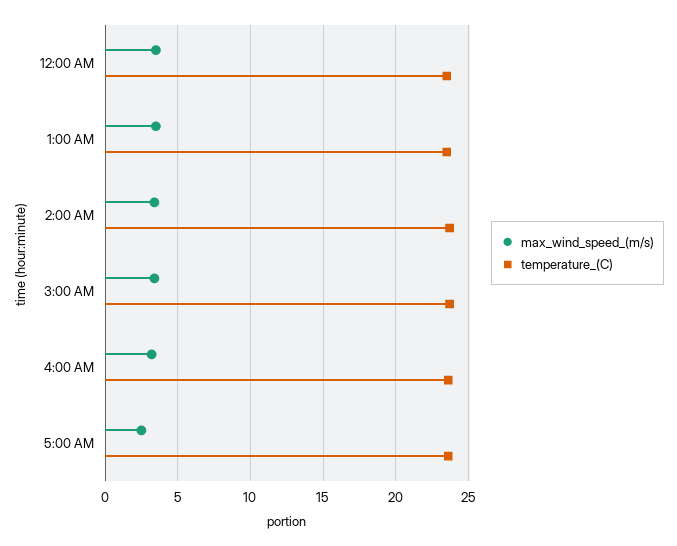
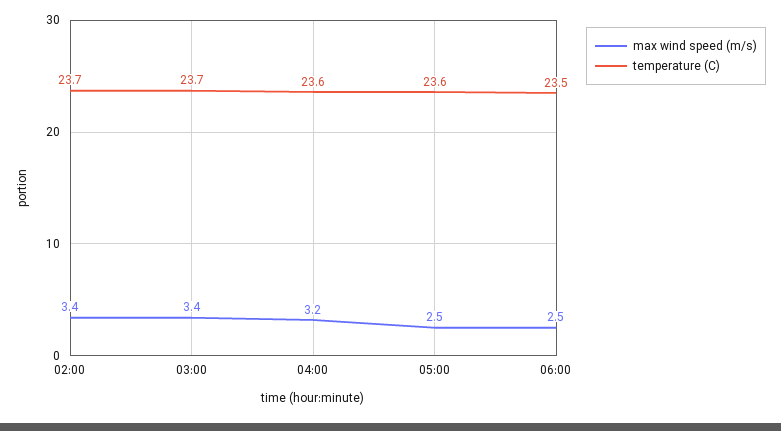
max_wind_speed_(m/s), 12:00 AM: 3.5 -> none
temperature_(C), 12:00 AM: 23.5 -> none
max_wind_speed_(m/s), 1:00 AM: 3.5 -> none
temperature_(C), 1:00 AM: 23.5 -> none
max_wind_speed_(m/s), 06:00: none -> 2.5
temperature_(C), 06:00: none -> 23.5

